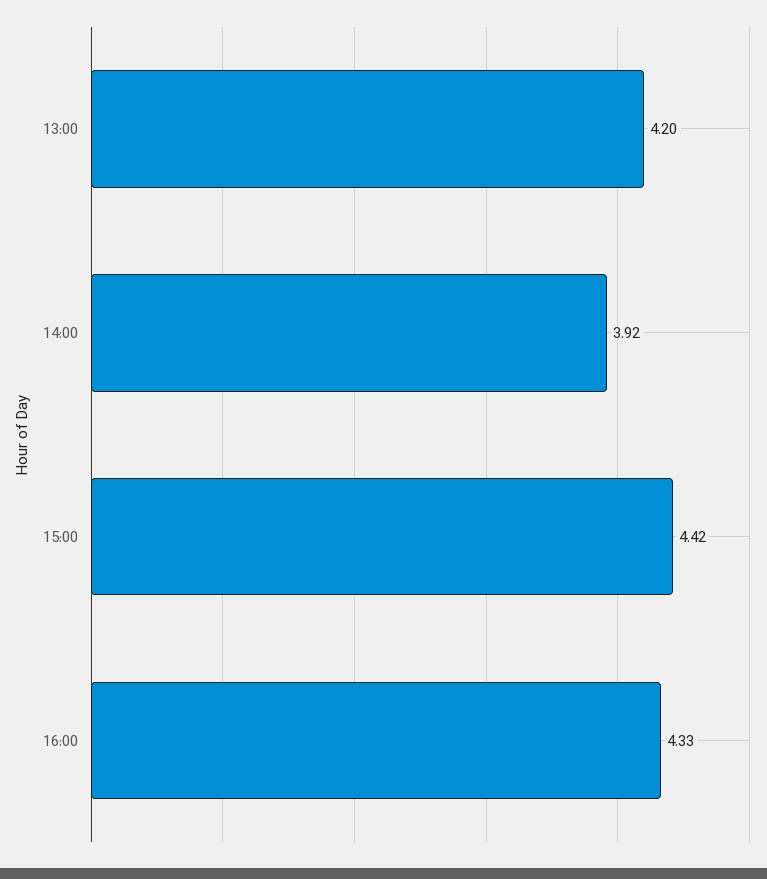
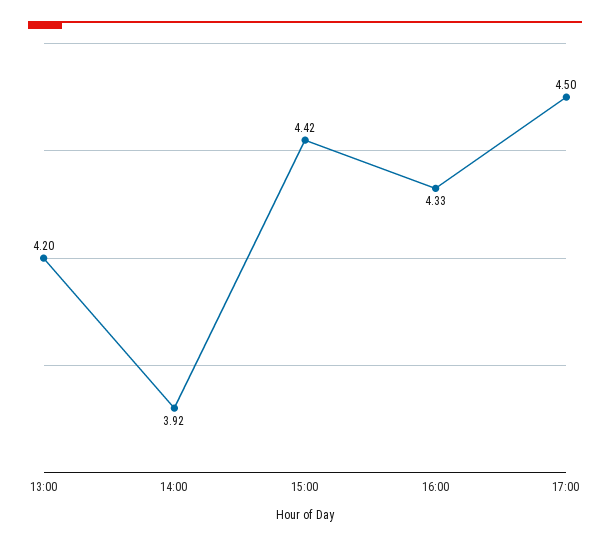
17:00: none -> 4.5

